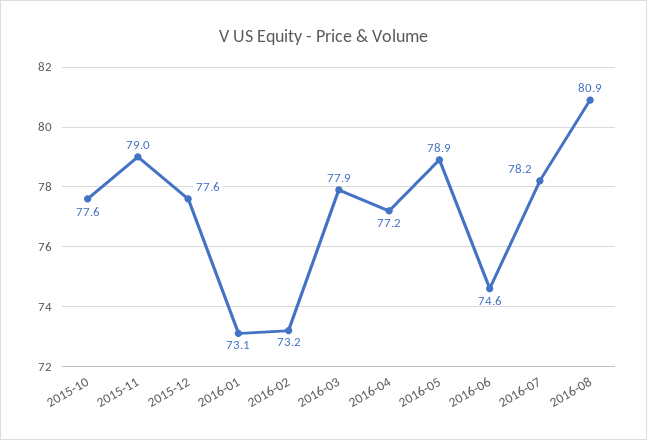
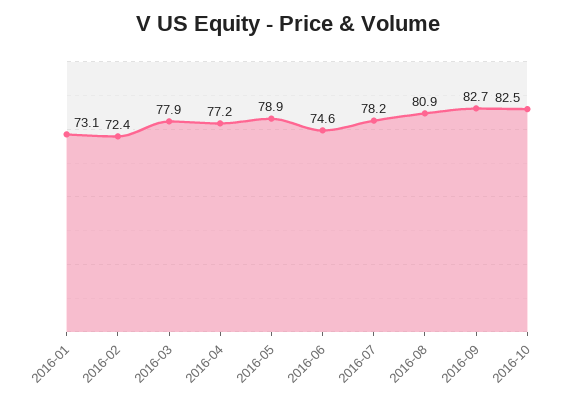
2015-10: 77.6 -> none
2015-11: 79 -> none
2015-12: 77.6 -> none
2016-02: 73.2 -> 72.4
2016-09: none -> 82.7
2016-10: none -> 82.5

